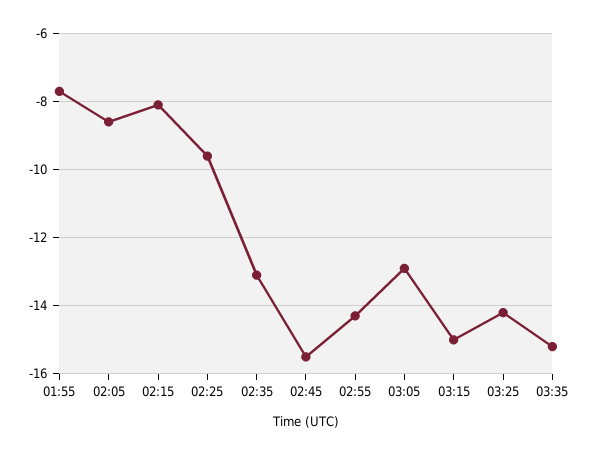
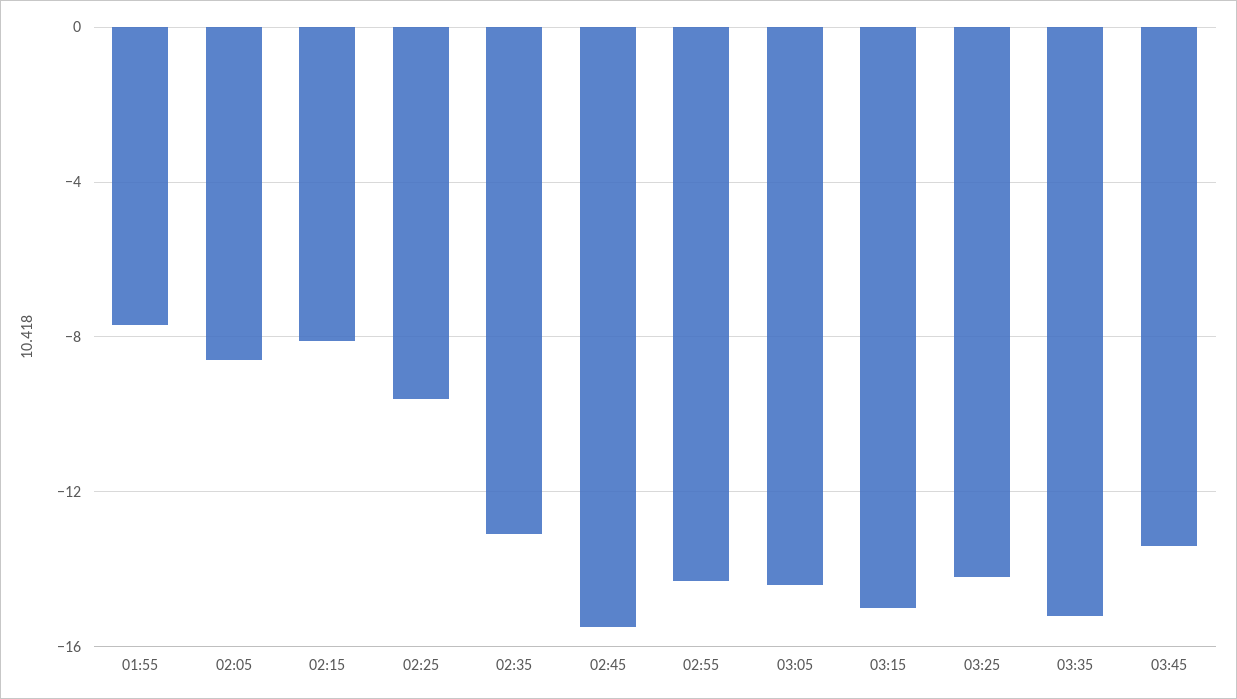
03:05: -13 -> -14.5
03:45: none -> -13.5

